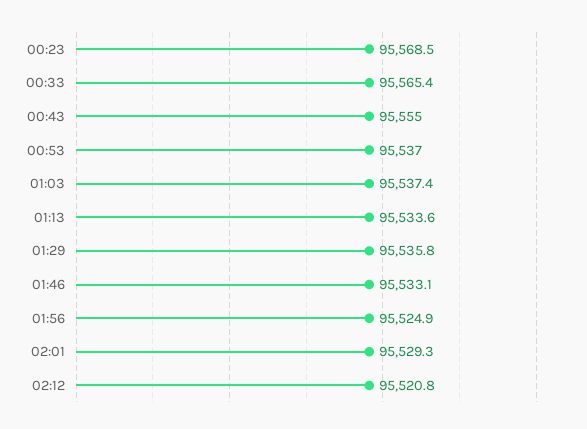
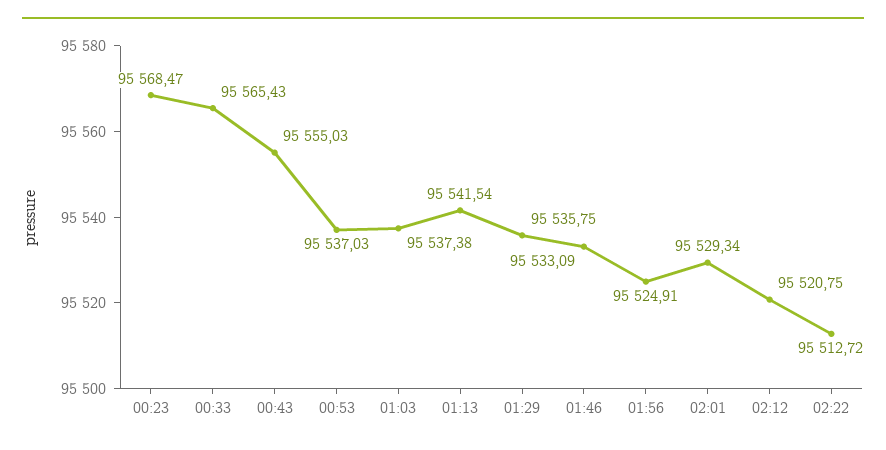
01:13: 95533.6 -> 95541.54
02:22: none -> 95512.72

